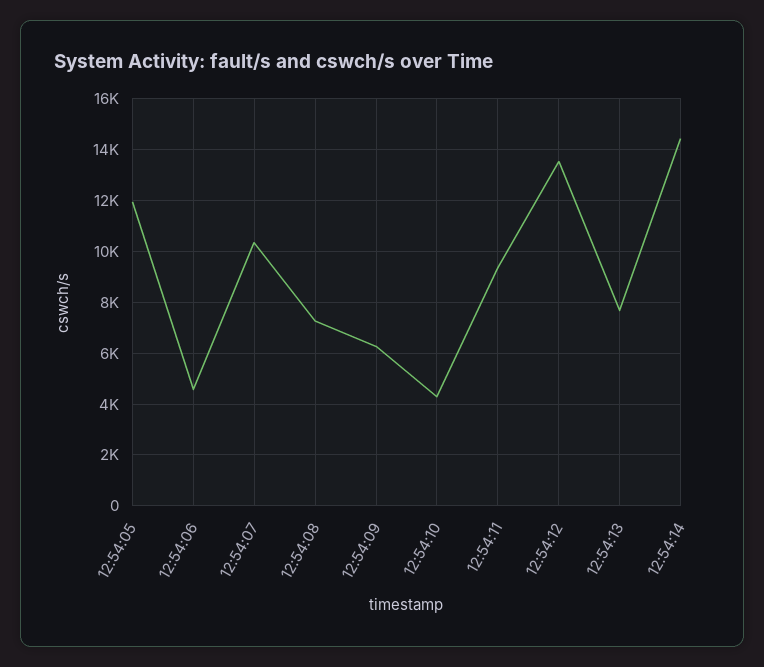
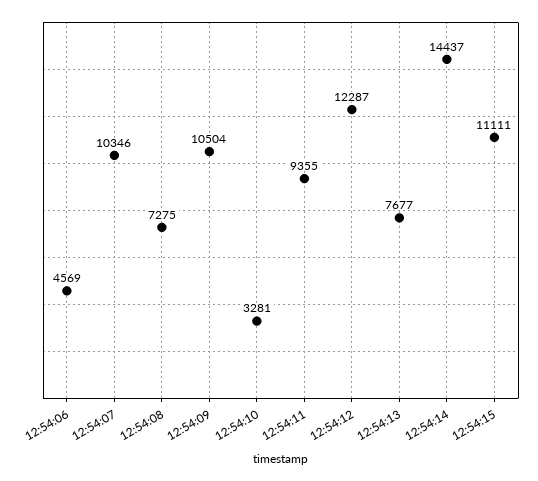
12:54:05: 12000 -> none
12:54:09: 6250 -> 10504
12:54:10: 4250 -> 3281
12:54:12: 13500 -> 12287
12:54:15: none -> 11111

